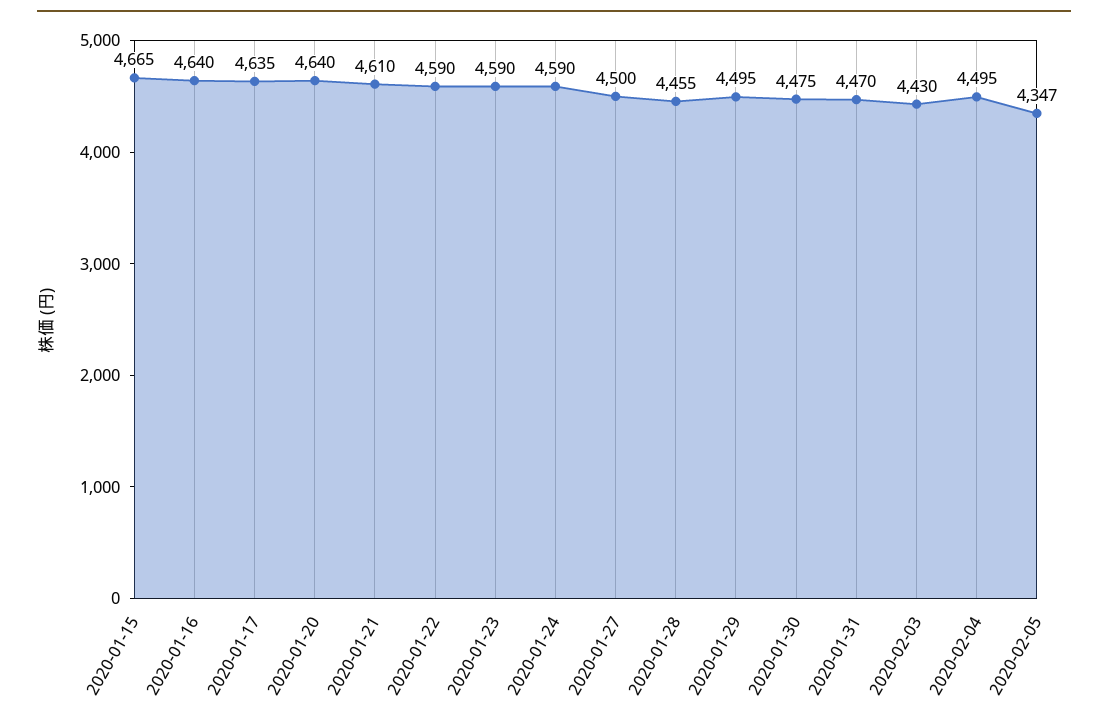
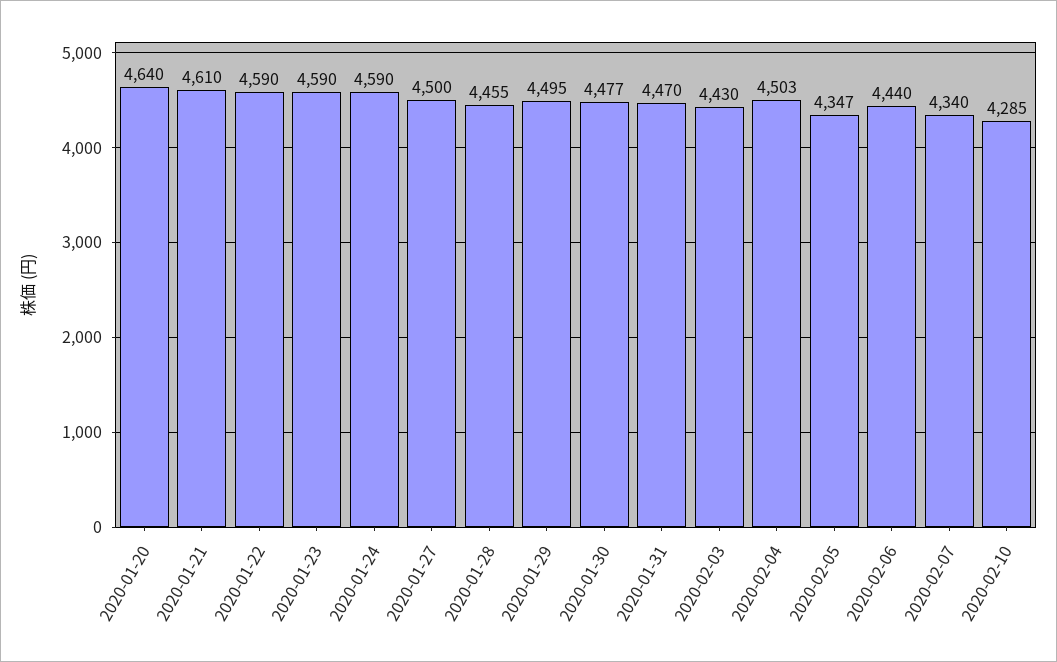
2020-01-15: 4665 -> none
2020-01-16: 4640 -> none
2020-01-17: 4635 -> none
2020-01-30: 4475 -> 4477
2020-02-04: 4495 -> 4503
2020-02-06: none -> 4440
2020-02-07: none -> 4340
2020-02-10: none -> 4285

